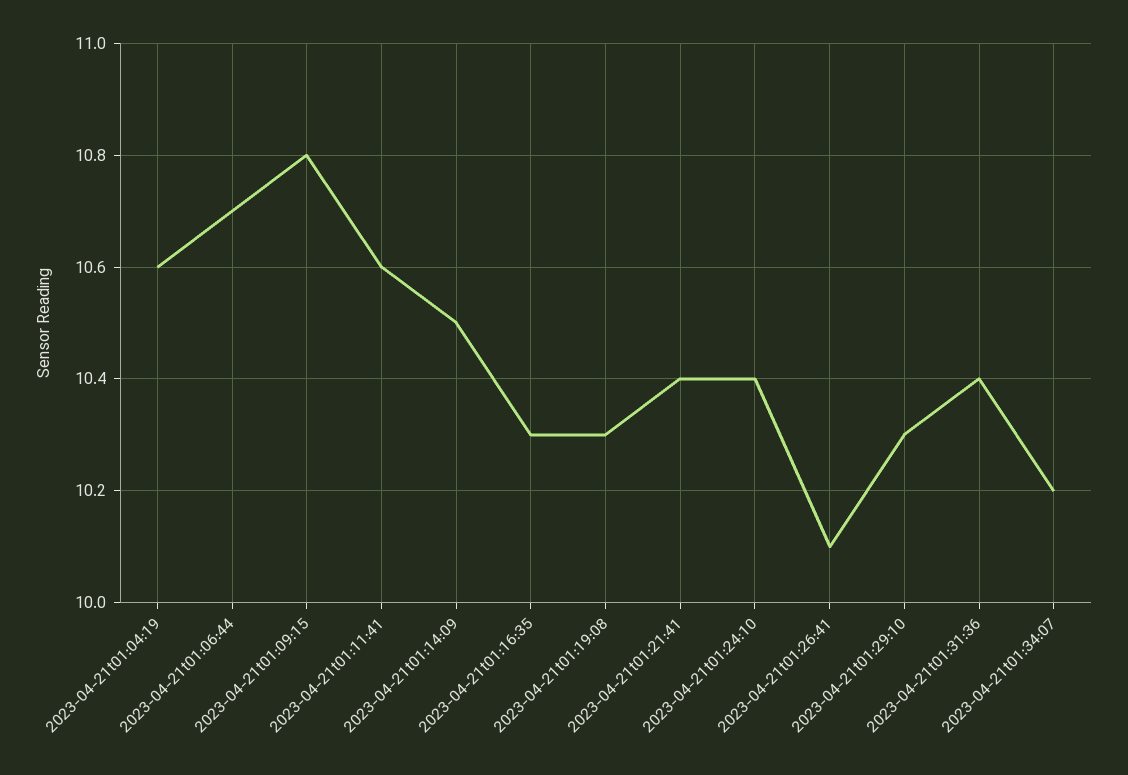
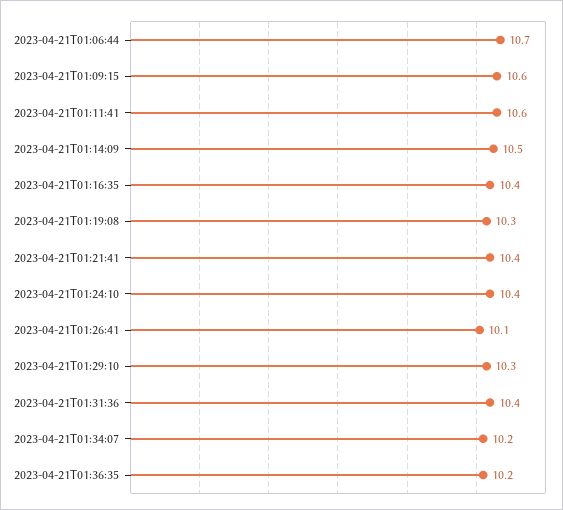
2023-04-21t01:04:19: 10.6 -> none
2023-04-21t01:09:15: 10.8 -> 10.6
2023-04-21t01:16:35: 10.3 -> 10.4
2023-04-21T01:36:35: none -> 10.2

